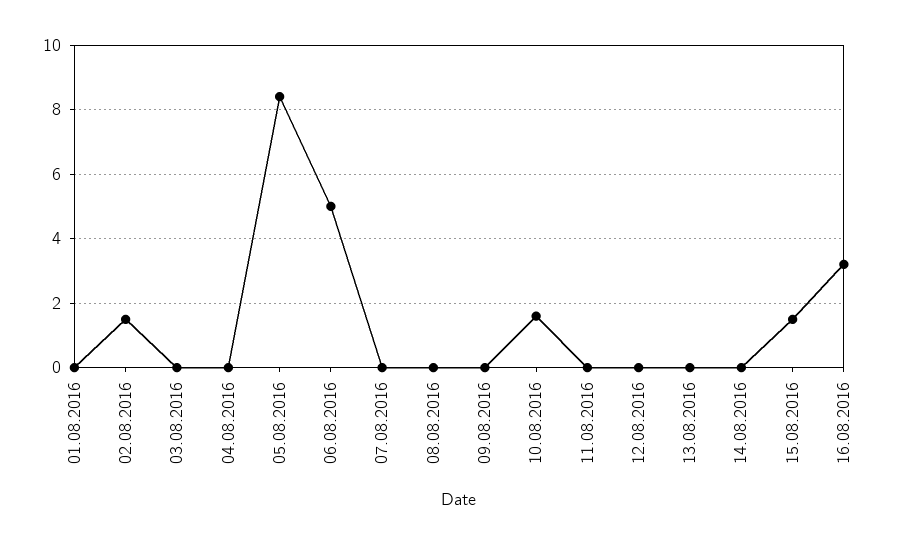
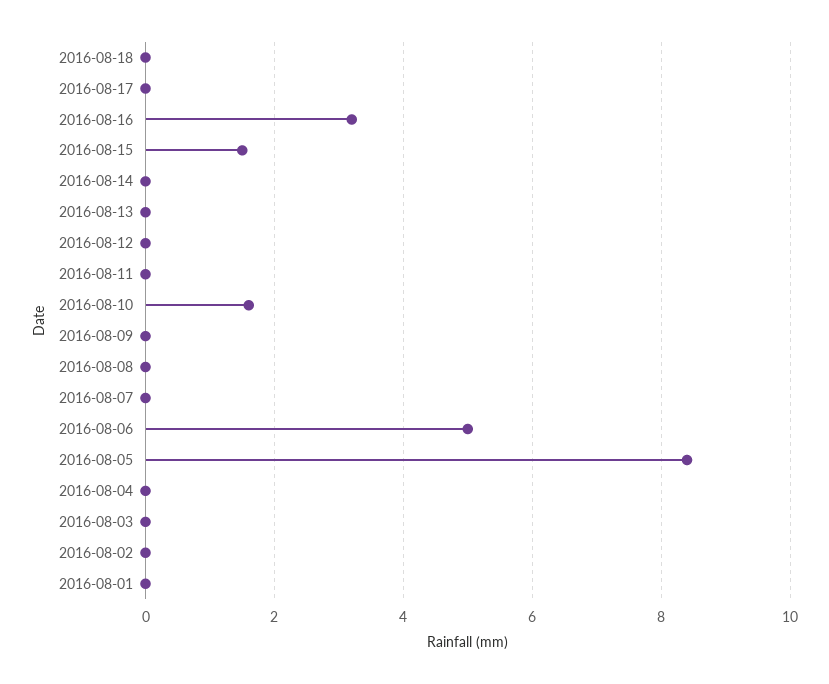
02.08.2016: 1.5 -> 0
2016-08-18: none -> 0
2016-08-17: none -> 0

